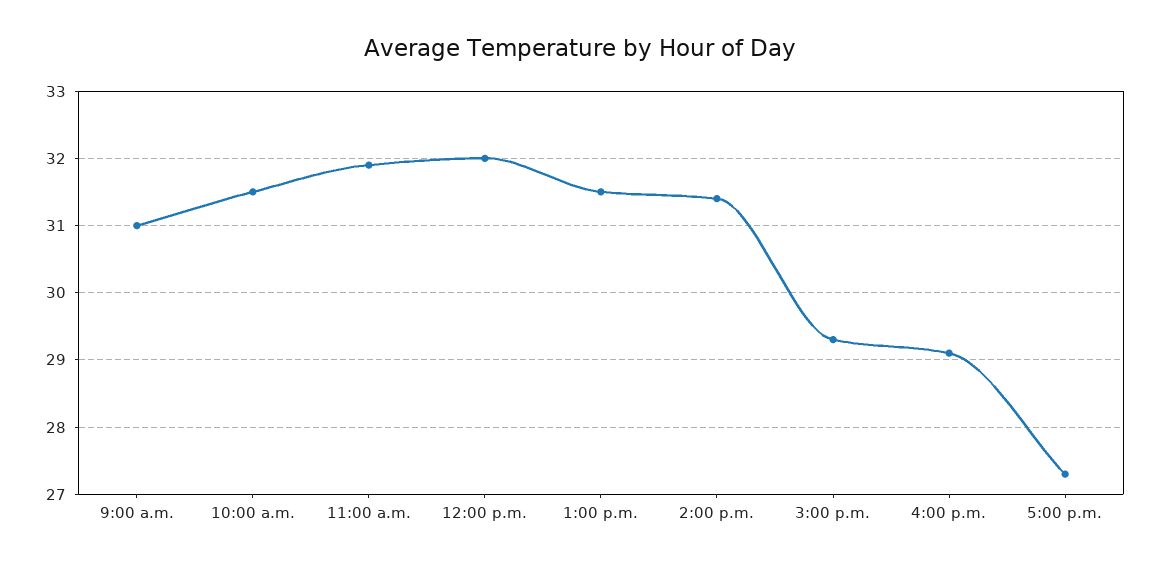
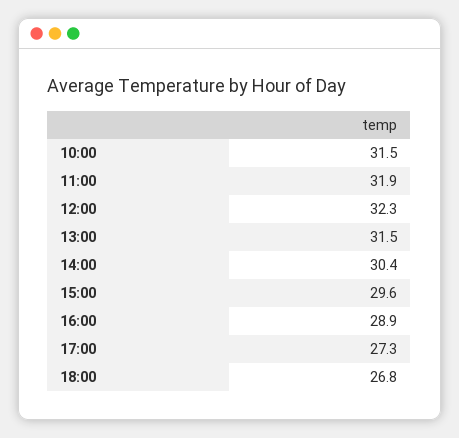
9:00 a.m.: 31 -> none
12:00 p.m.: 32 -> 32.3
2:00 p.m.: 31.4 -> 30.4
3:00 p.m.: 29.3 -> 29.6
4:00 p.m.: 29.1 -> 28.9
18:00: none -> 26.8

